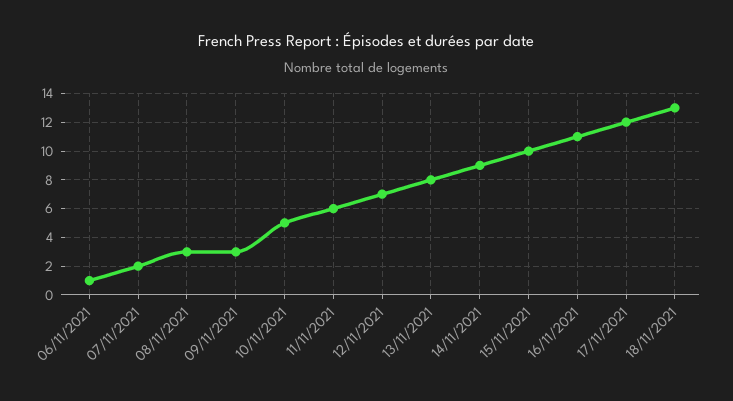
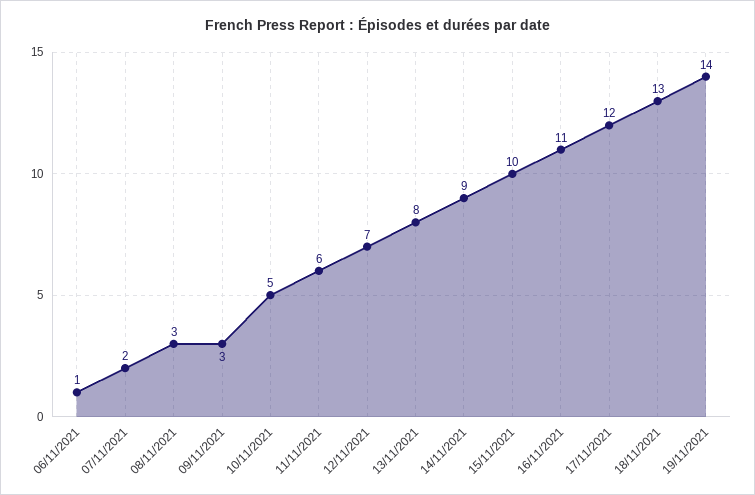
19/11/2021: none -> 14

